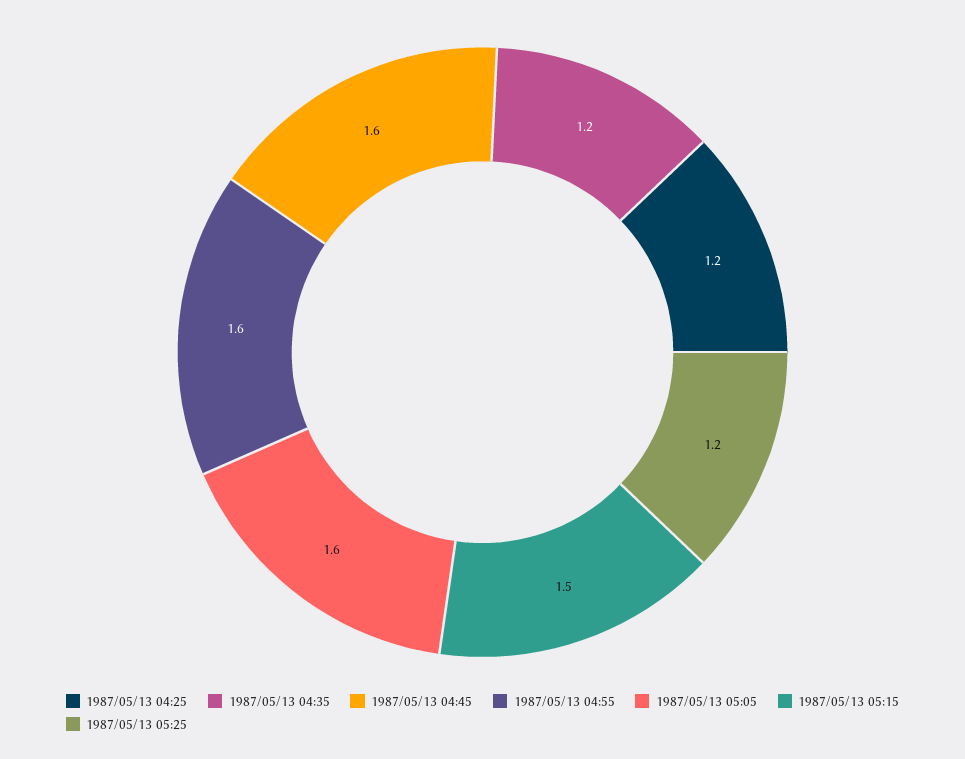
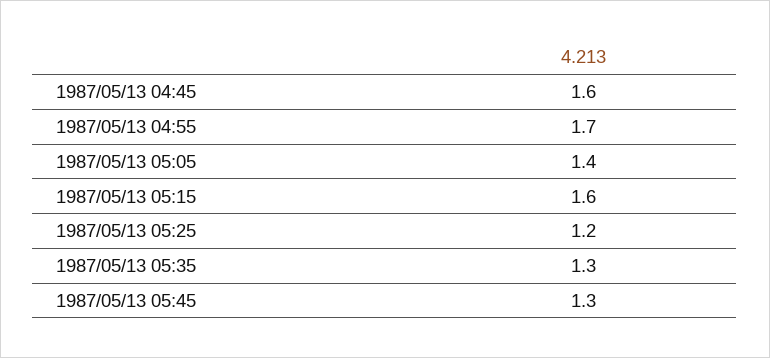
1987/05/13 04:25: 1.2 -> none
1987/05/13 04:35: 1.2 -> none
1987/05/13 04:55: 1.6 -> 1.7
1987/05/13 05:05: 1.6 -> 1.4
1987/05/13 05:15: 1.5 -> 1.6
1987/05/13 05:35: none -> 1.3
1987/05/13 05:45: none -> 1.3

